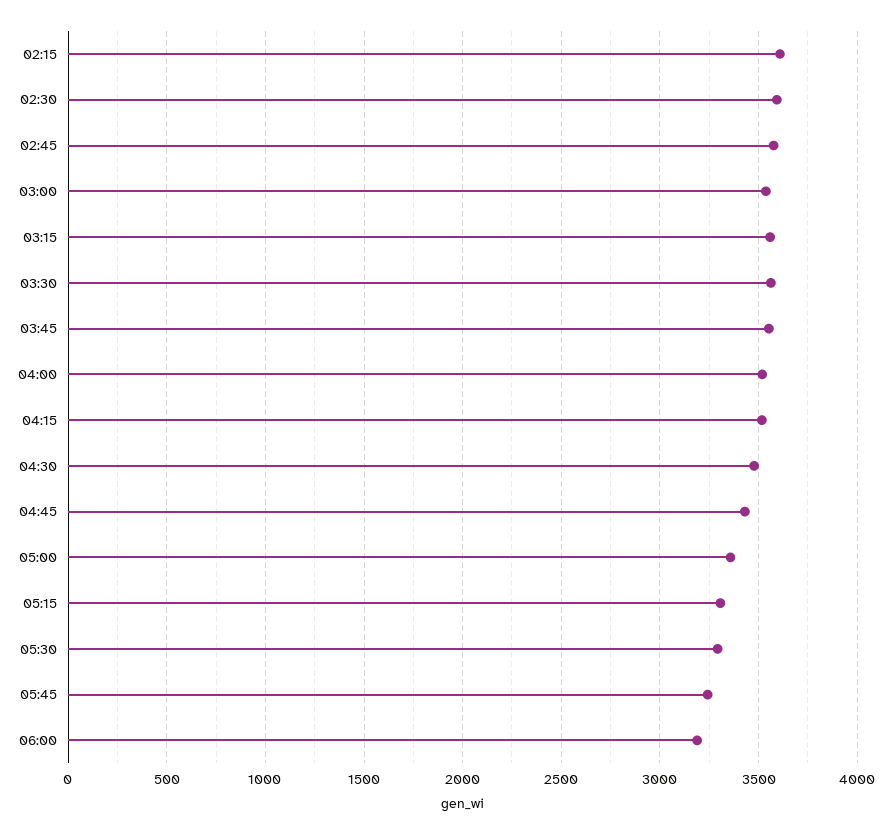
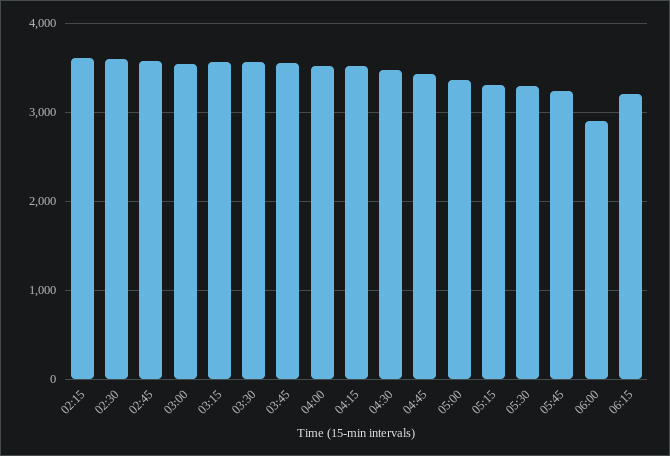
06:00: 3200 -> 2900
06:15: none -> 3200

